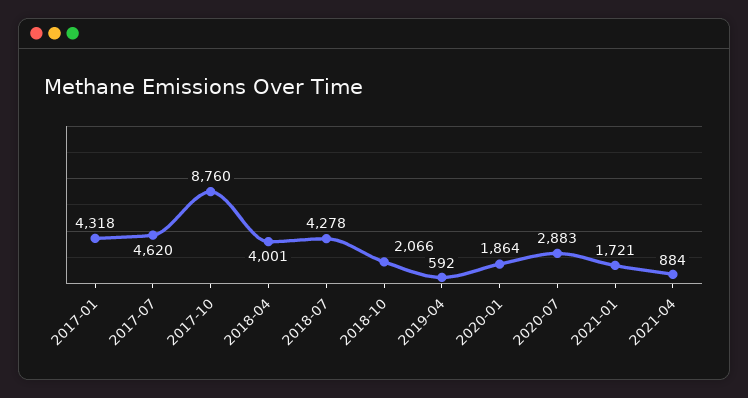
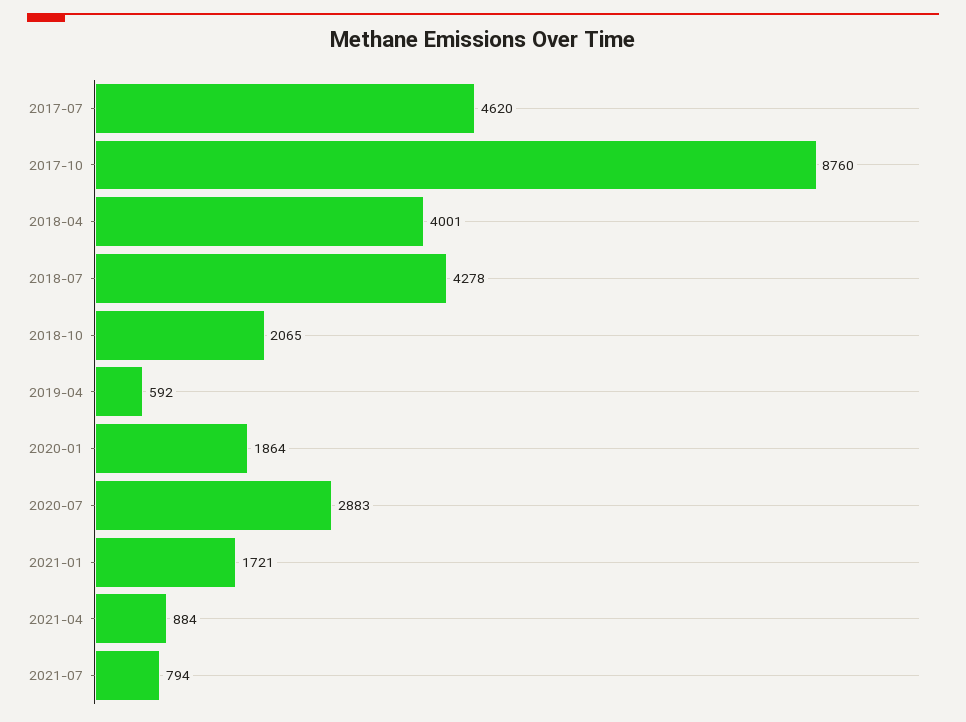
2017-01: 4318 -> none
2018-10: 2066 -> 2065
2021-07: none -> 794

